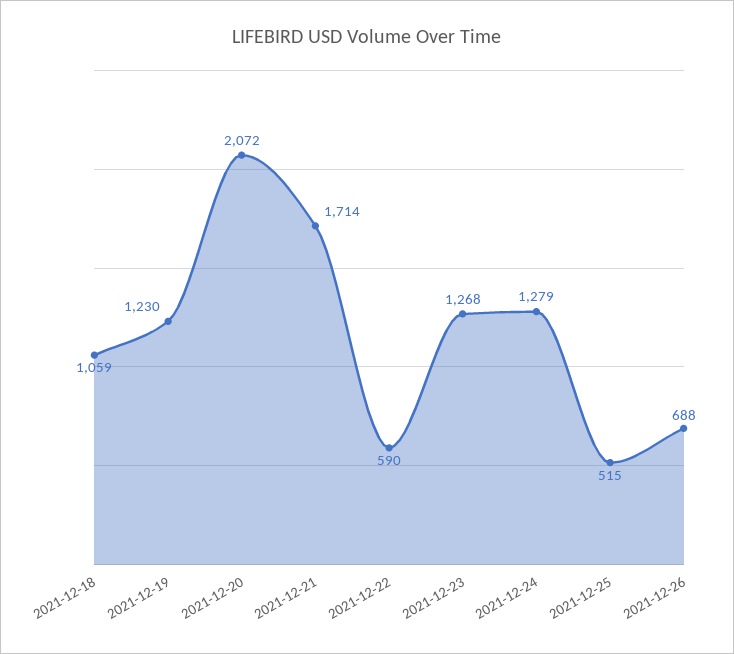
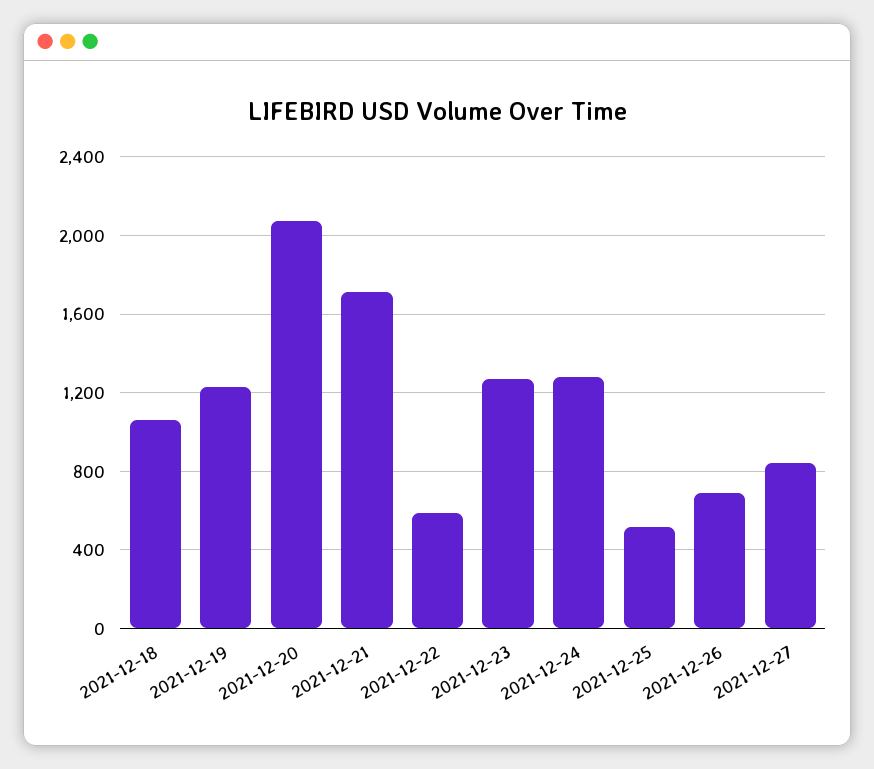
2021-12-27: none -> 850

